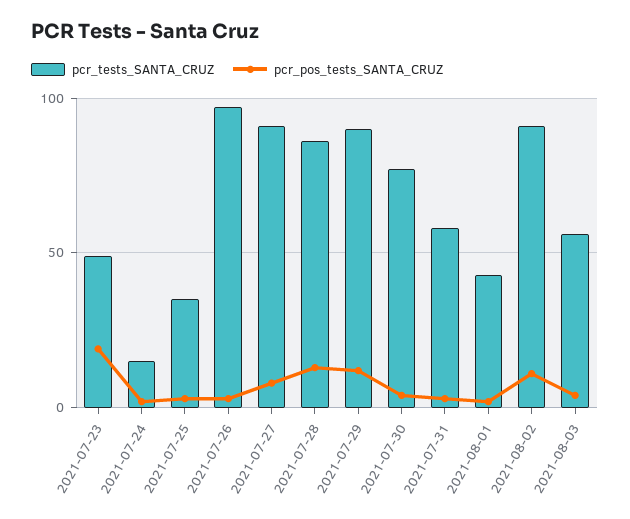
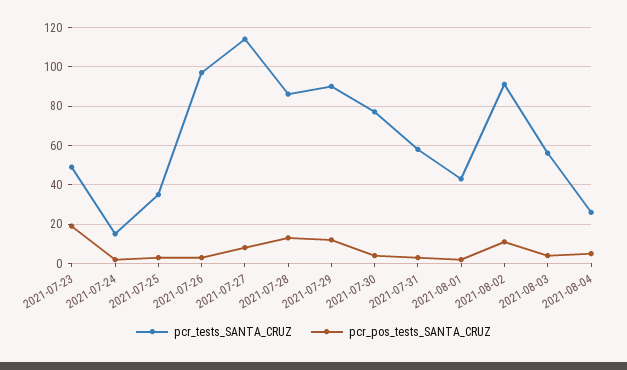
pcr_tests_SANTA_CRUZ, 2021-07-27: 90 -> 115
pcr_tests_SANTA_CRUZ, 2021-08-04: none -> 25
pcr_pos_tests_SANTA_CRUZ, 2021-08-04: none -> 5

